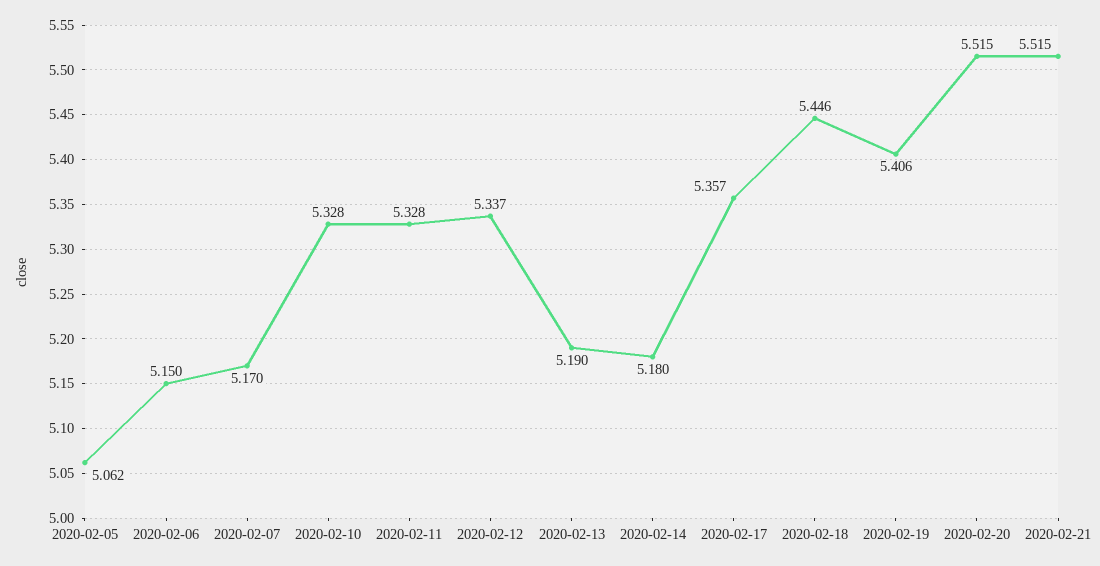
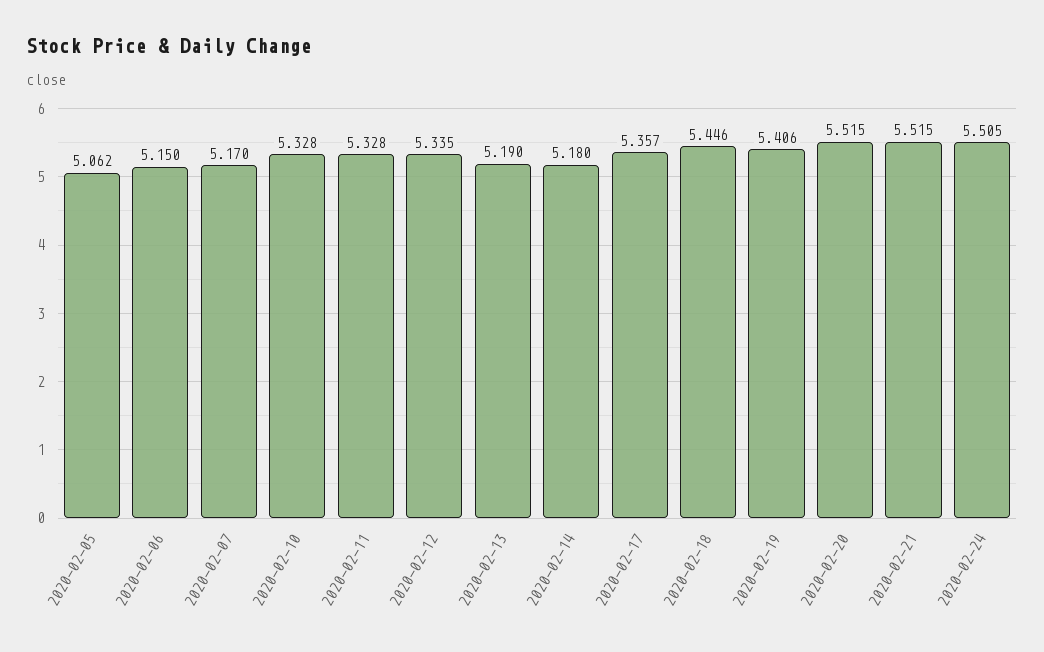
2020-02-12: 5.337 -> 5.335
2020-02-24: none -> 5.505

